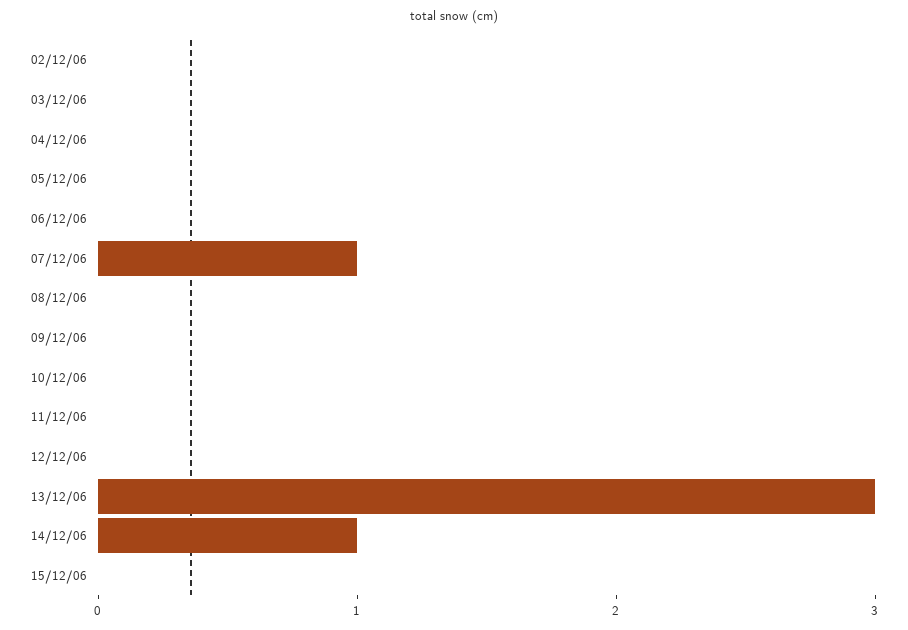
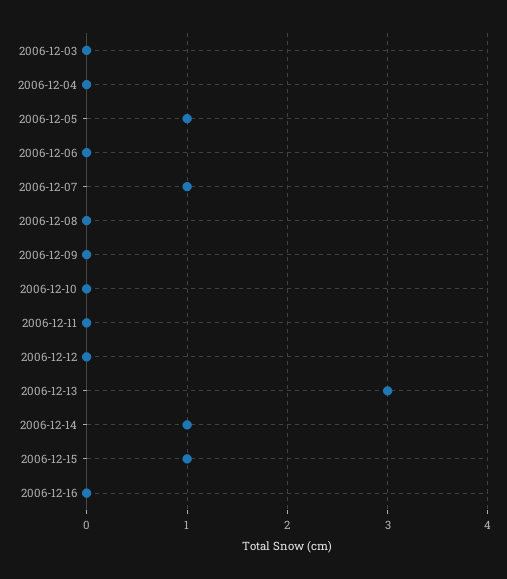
02/12/06: 0 -> none
05/12/06: 0 -> 1
15/12/06: 0 -> 1
2006-12-16: none -> 0

